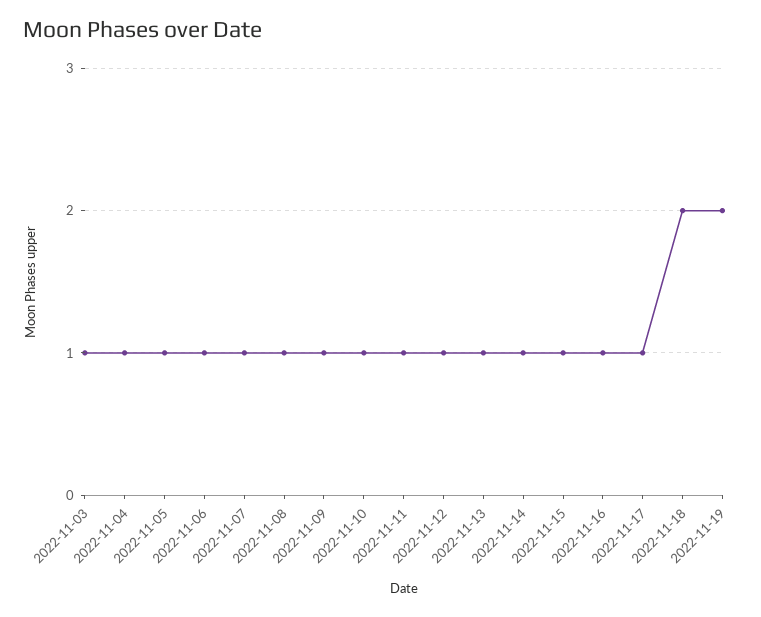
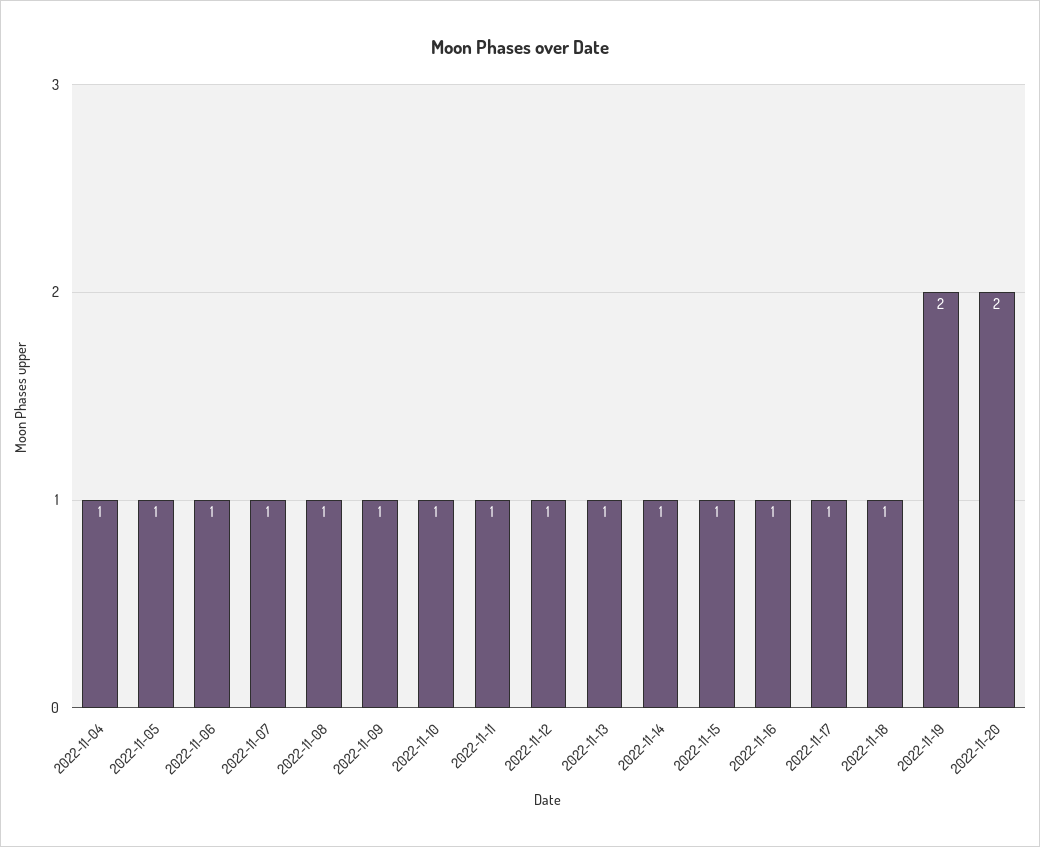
2022-11-03: 1 -> none
2022-11-18: 2 -> 1
2022-11-20: none -> 2

